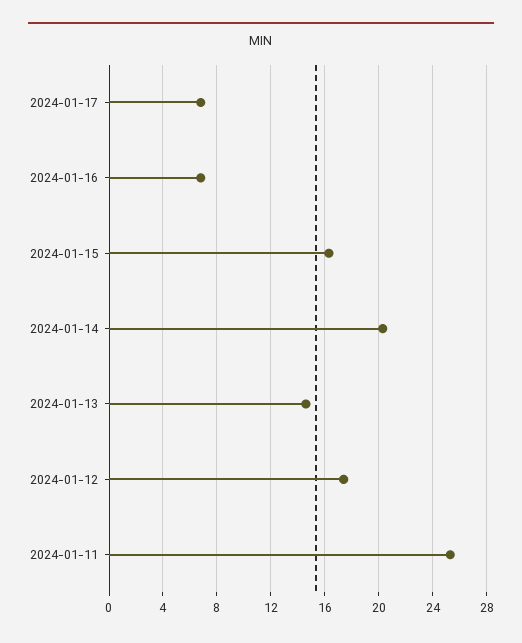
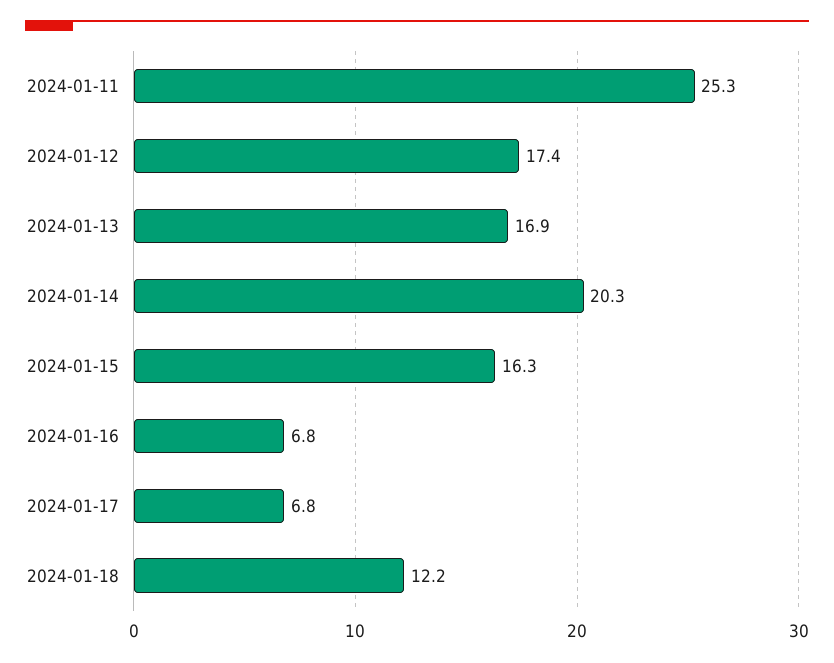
2024-01-13: 14.5 -> 16.9
2024-01-18: none -> 12.2

